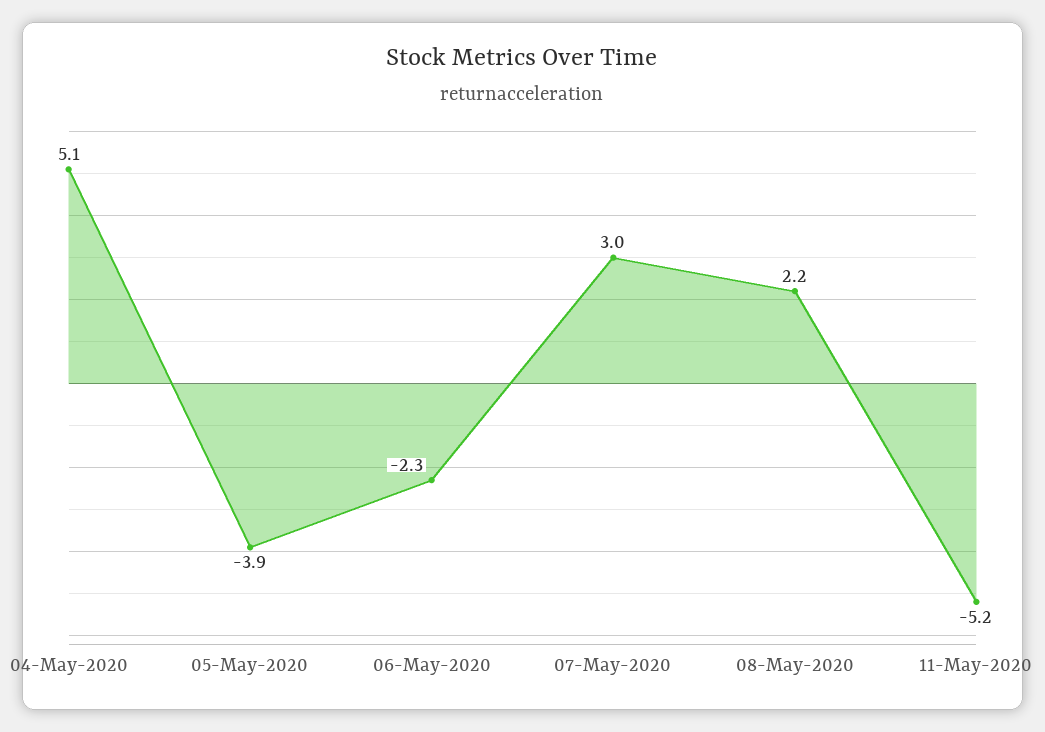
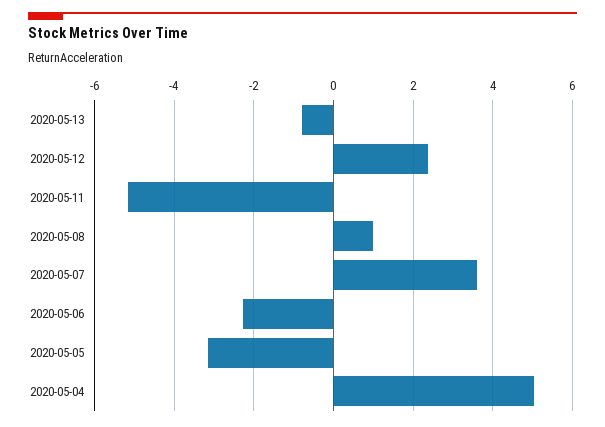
05-May-2020: -3.9 -> -3.2
07-May-2020: 3 -> 3.6
08-May-2020: 2.2 -> 1
2020-05-13: none -> -0.8
2020-05-12: none -> 2.4

